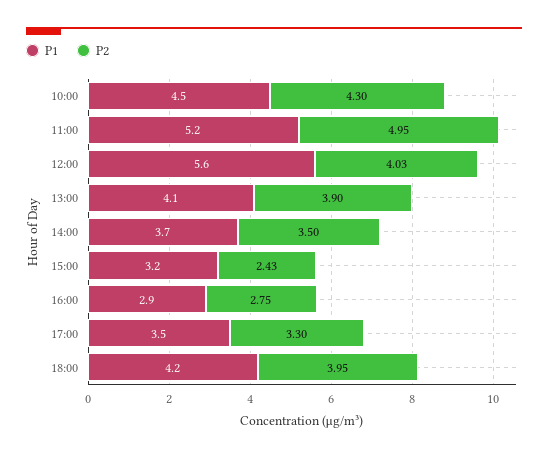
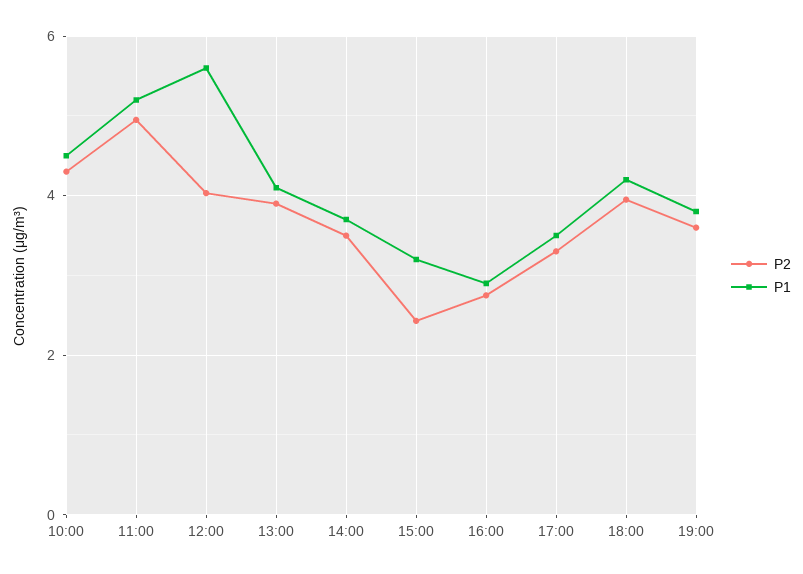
P2, 19:00: none -> 3.6
P1, 19:00: none -> 3.8

